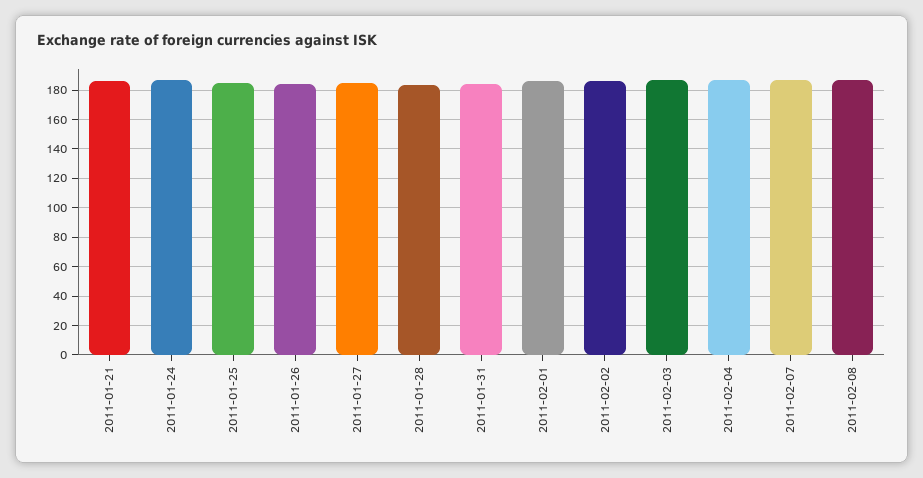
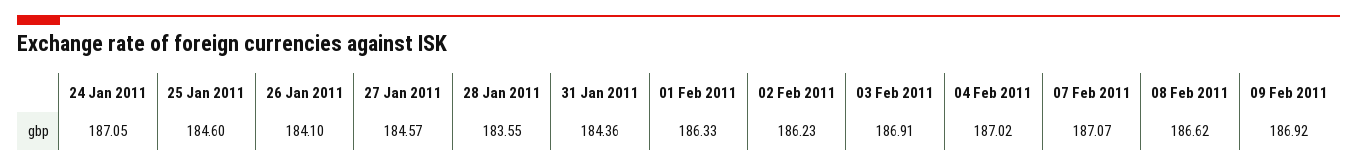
2011-01-21: 185 -> none
09 Feb 2011: none -> 186.92

